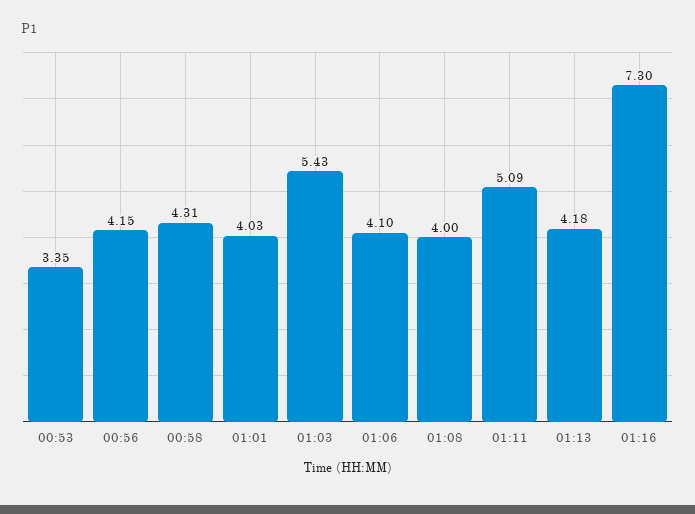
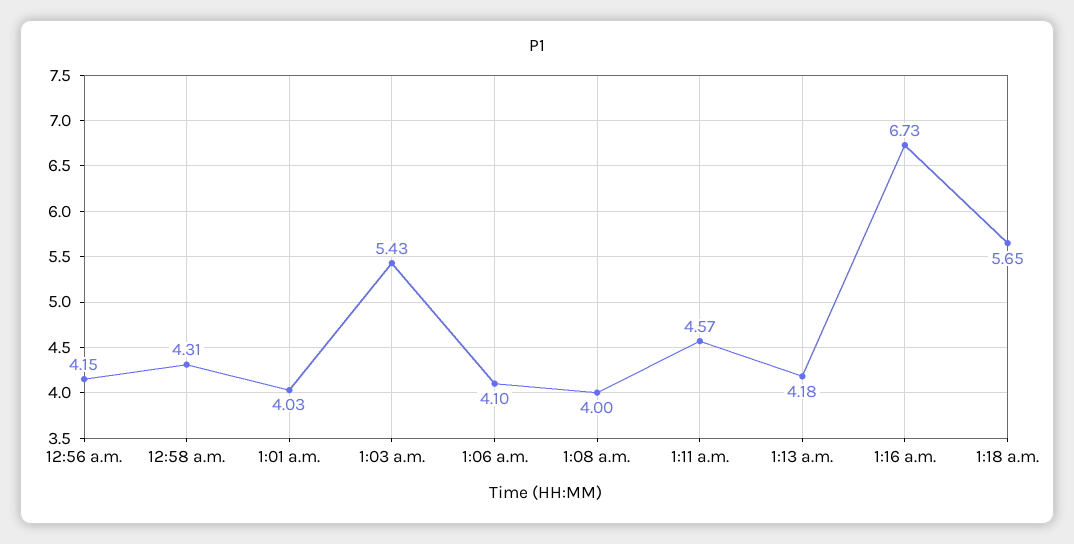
00:53: 3.35 -> none
01:11: 5.09 -> 4.57
01:16: 7.3 -> 6.73
1:18 a.m.: none -> 5.65

